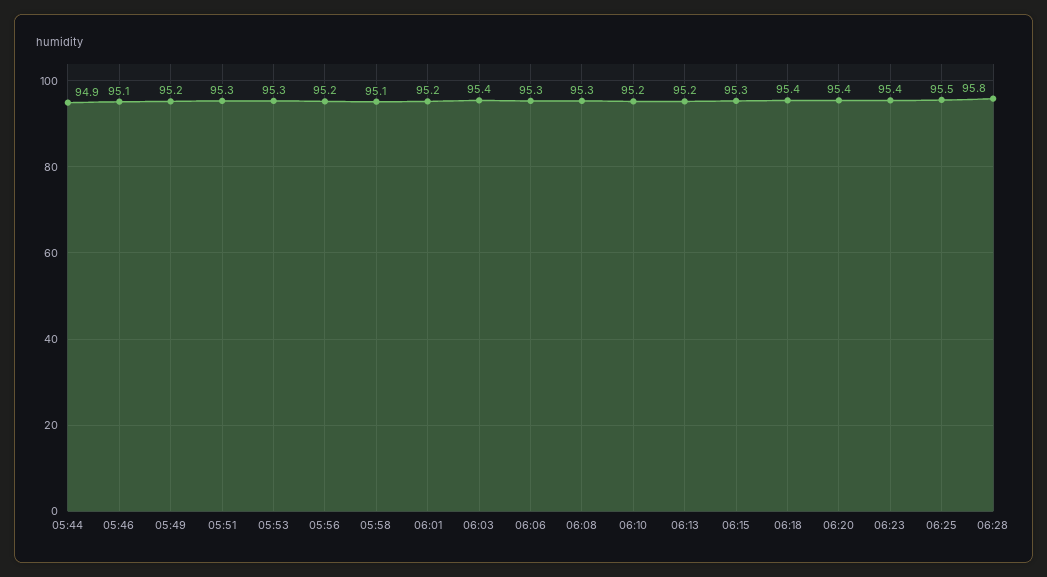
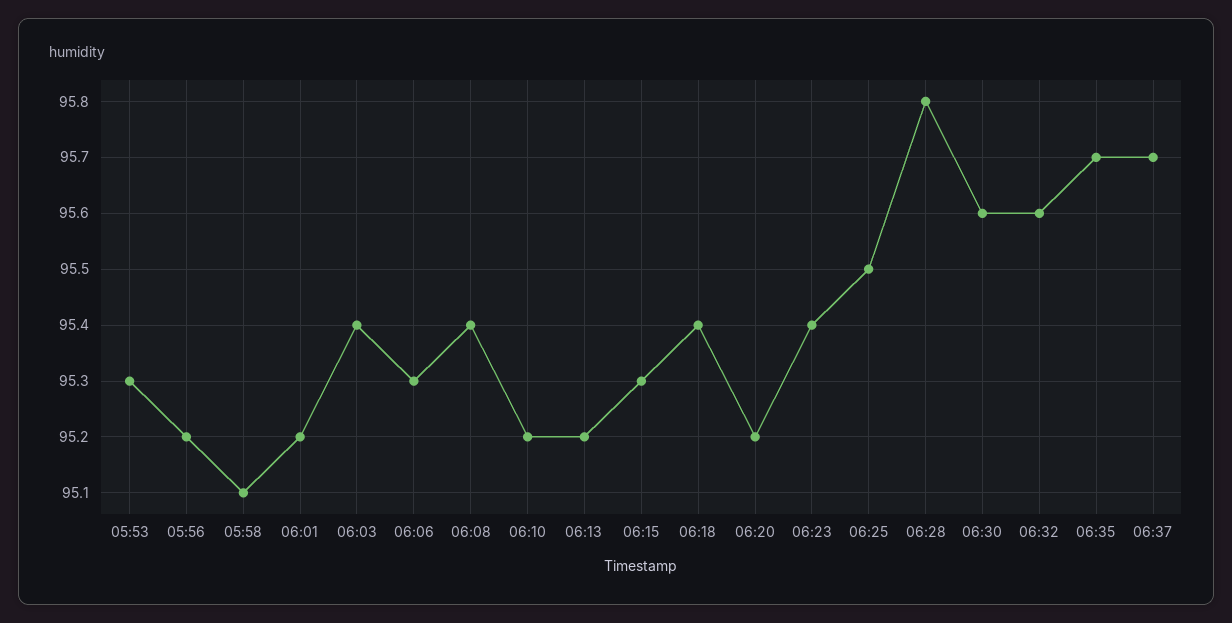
05:44: 94.9 -> none
05:46: 95.1 -> none
05:49: 95.2 -> none
05:51: 95.3 -> none
06:08: 95.3 -> 95.4
06:20: 95.4 -> 95.2
06:30: none -> 95.6
06:32: none -> 95.6
06:35: none -> 95.7
06:37: none -> 95.7

